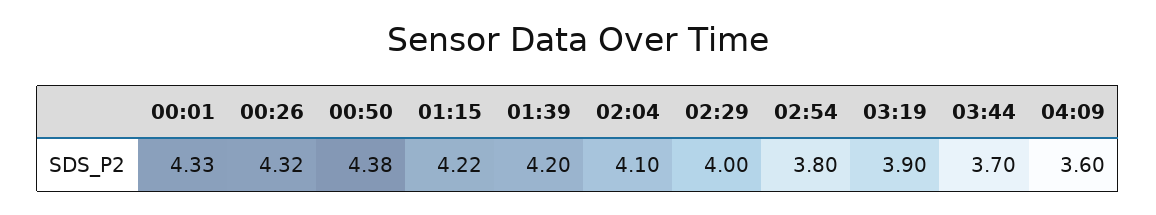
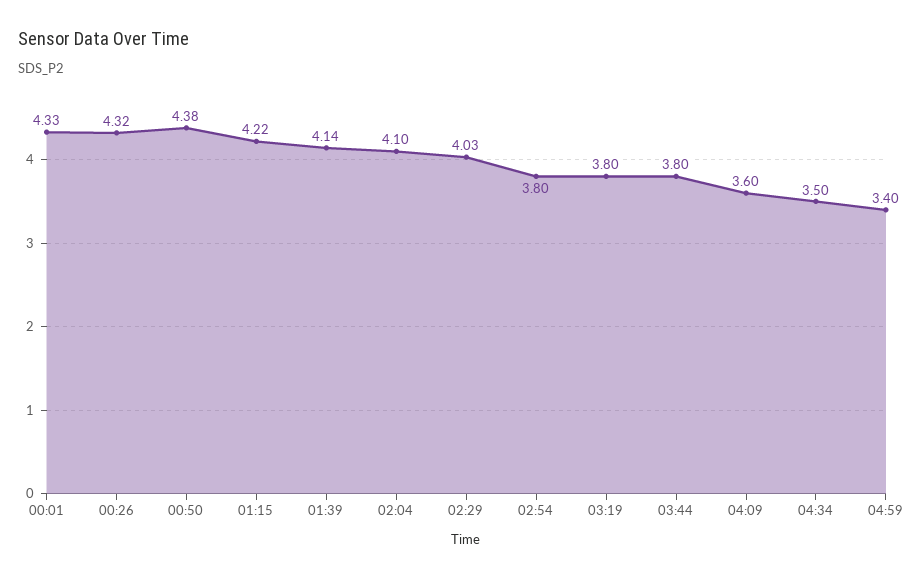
01:39: 4.2 -> 4.14
02:29: 4 -> 4.03
03:19: 3.9 -> 3.8
03:44: 3.7 -> 3.8
04:34: none -> 3.5
04:59: none -> 3.4

